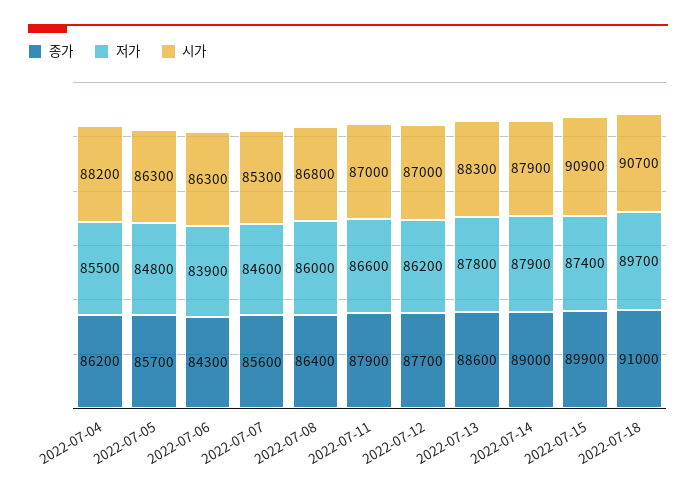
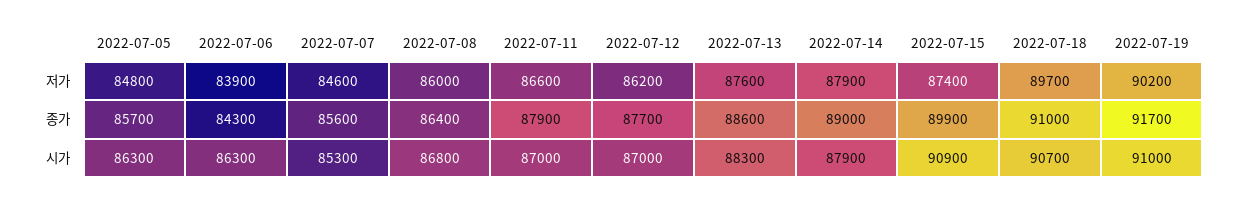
종가, 2022-07-04: 86200 -> none
저가, 2022-07-04: 85500 -> none
시가, 2022-07-04: 88200 -> none
저가, 2022-07-13: 87800 -> 87600
저가, 2022-07-19: none -> 90200
종가, 2022-07-19: none -> 91700
시가, 2022-07-19: none -> 91000

